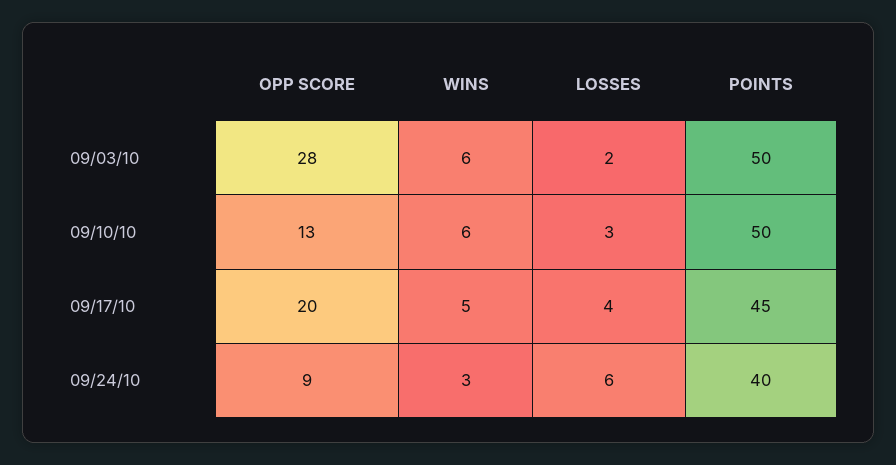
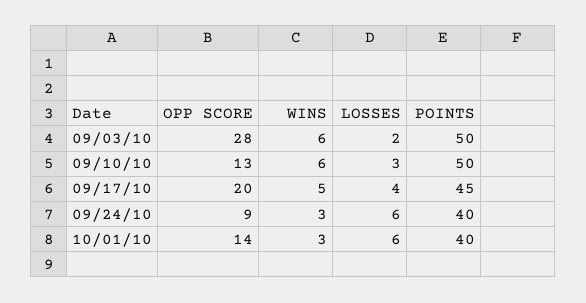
OPP SCORE, 10/01/10: none -> 14
WINS, 10/01/10: none -> 3
LOSSES, 10/01/10: none -> 6
POINTS, 10/01/10: none -> 40

